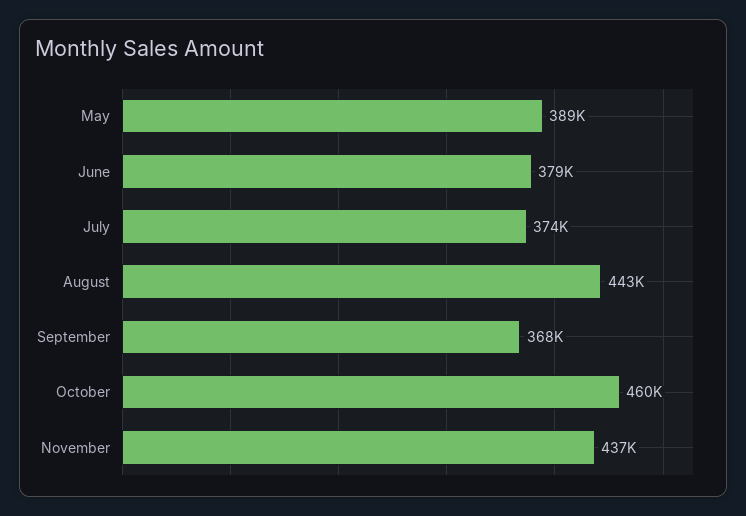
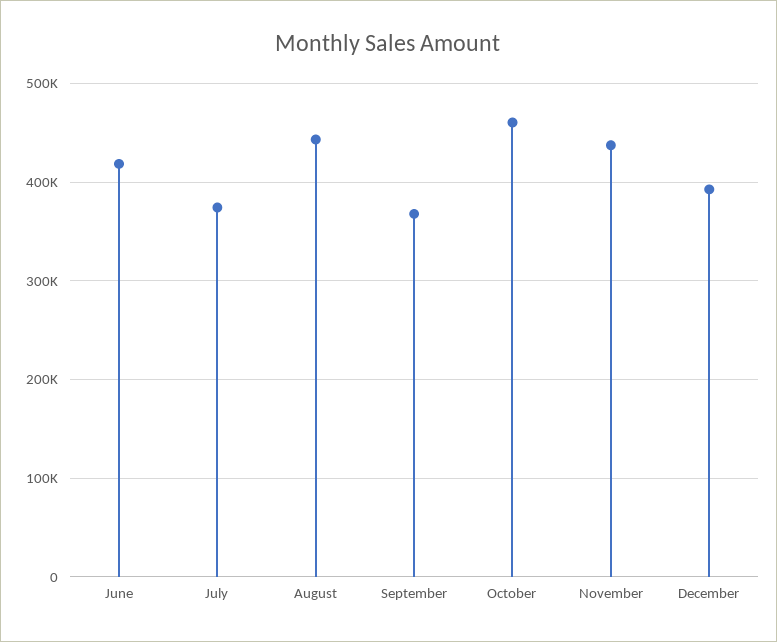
May: 389000 -> none
June: 379000 -> 420000
December: none -> 390000

